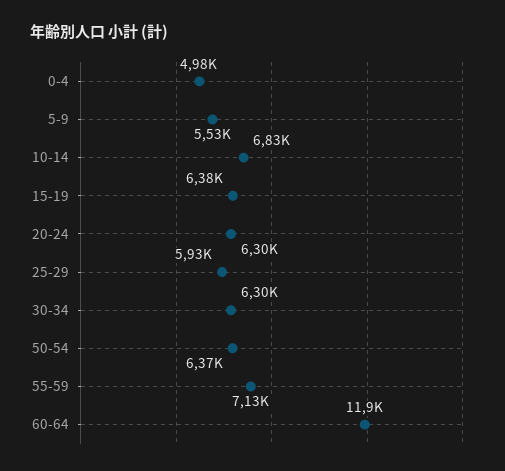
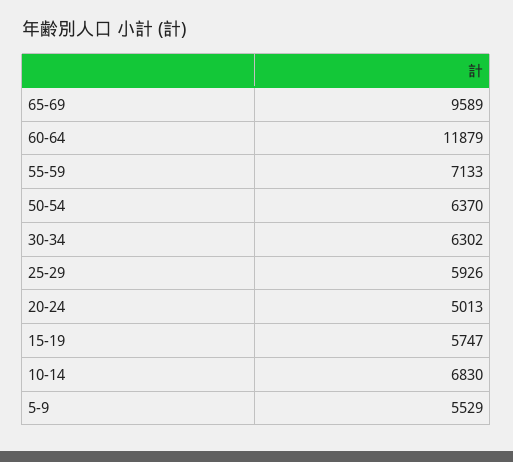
0-4: 4980 -> none
15-19: 6380 -> 5747
20-24: 6300 -> 5013
65-69: none -> 9589

